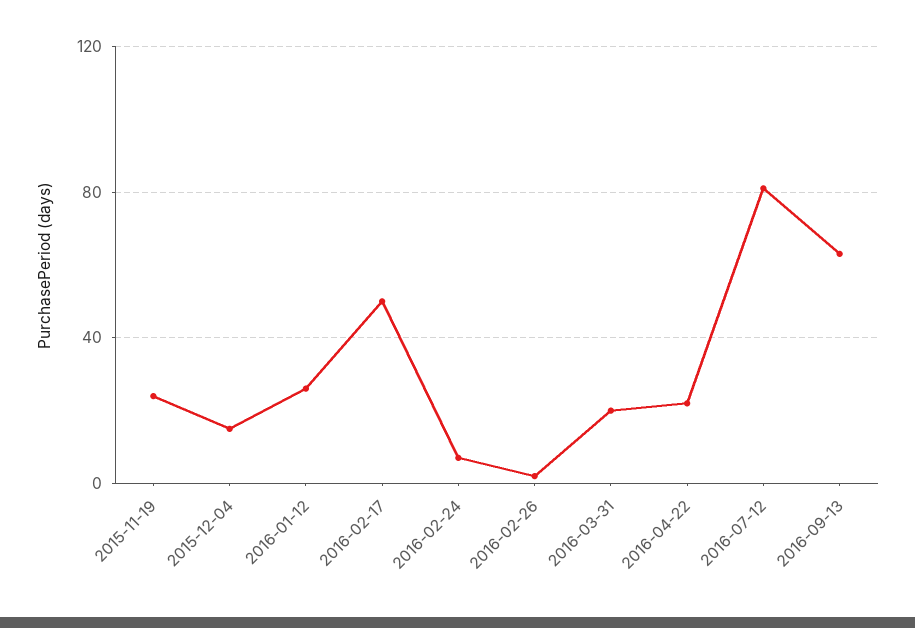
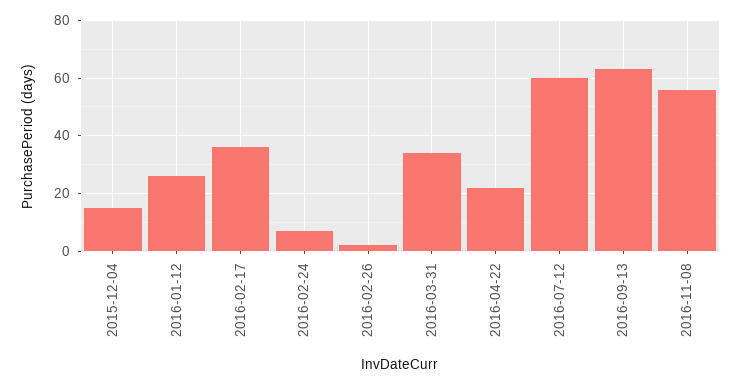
2015-11-19: 25 -> none
2016-02-17: 50 -> 35
2016-03-31: 20 -> 35
2016-07-12: 80 -> 60
2016-11-08: none -> 55

